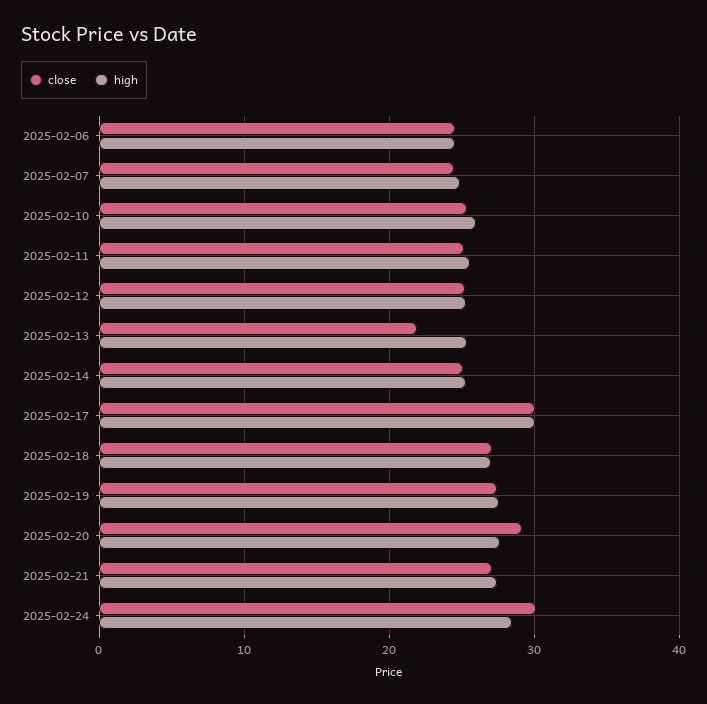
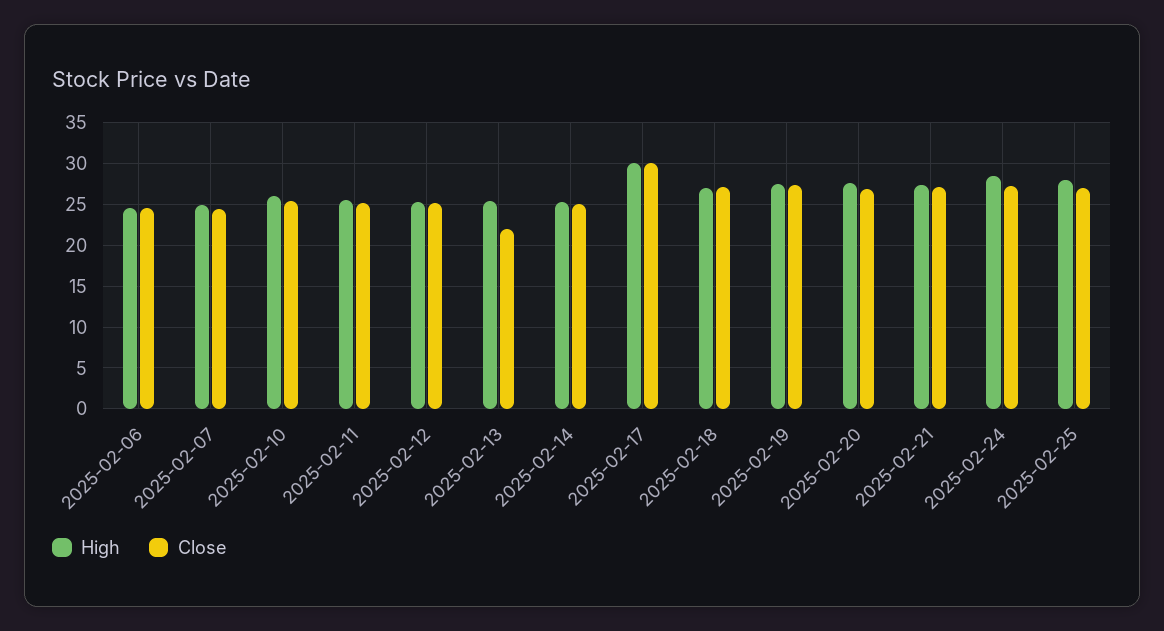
close, 2025-02-20: 29 -> 27
close, 2025-02-24: 30 -> 27
high, 2025-02-25: none -> 28
close, 2025-02-25: none -> 27

